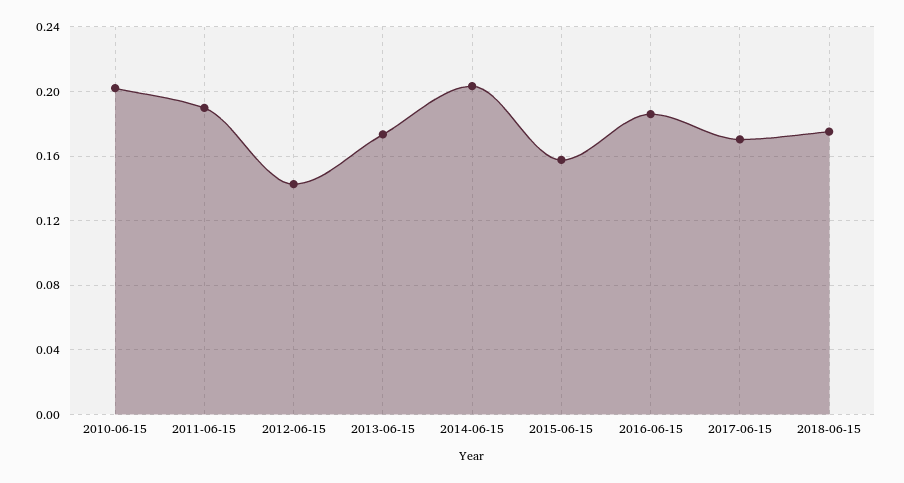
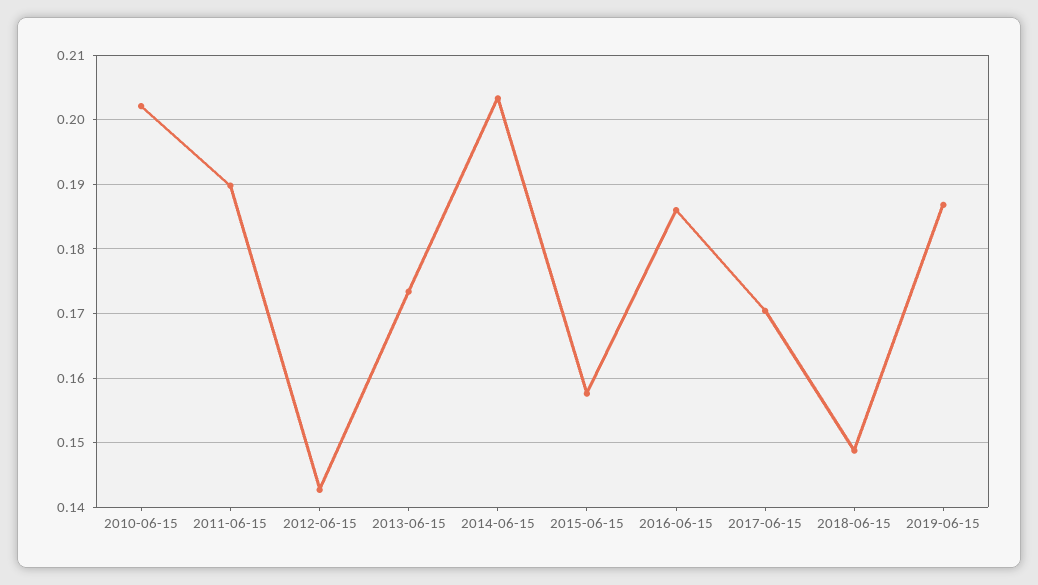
2018-06-15: 0.175 -> 0.149
2019-06-15: none -> 0.187

